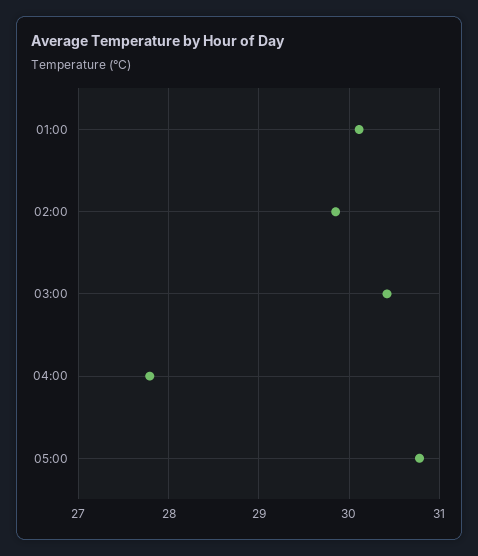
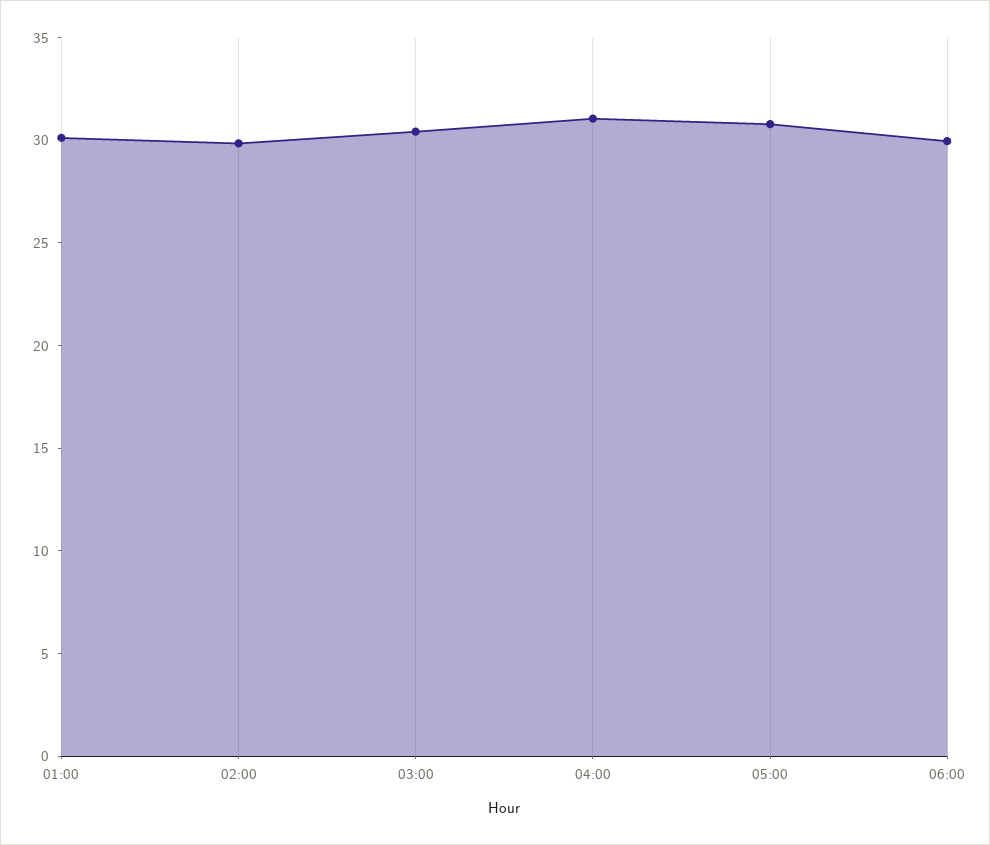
04:00: 27.8 -> 31
06:00: none -> 30

